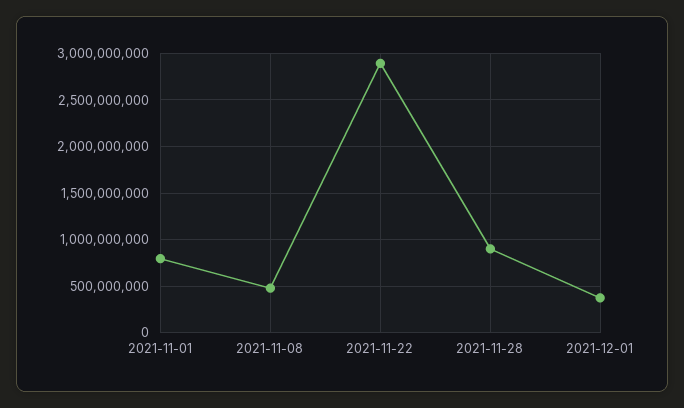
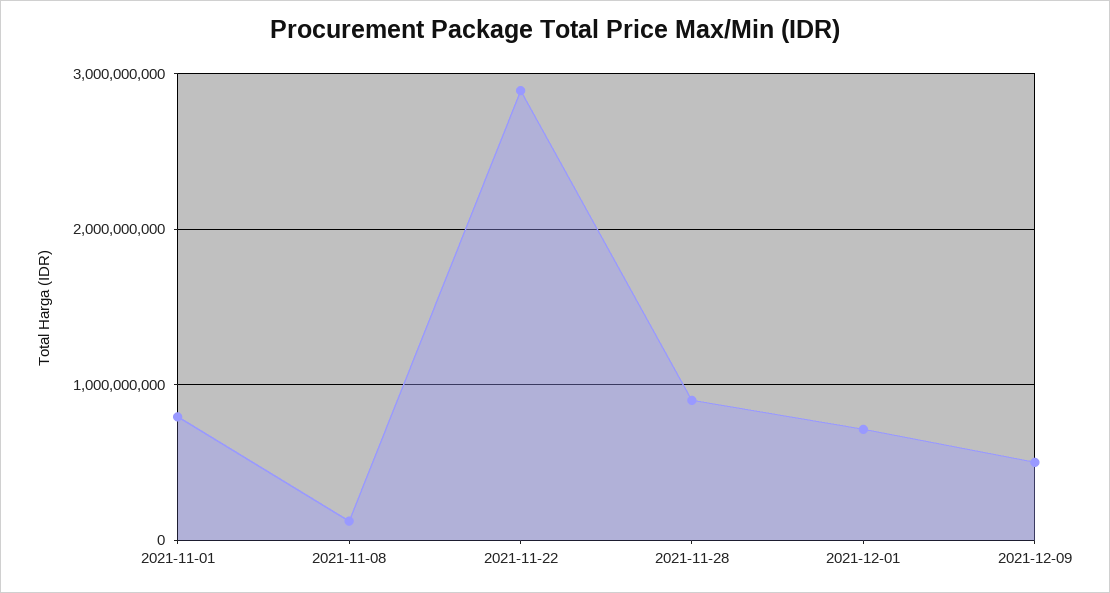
2021-11-08: 500000000 -> 100000000
2021-12-01: 400000000 -> 700000000
2021-12-09: none -> 500000000

